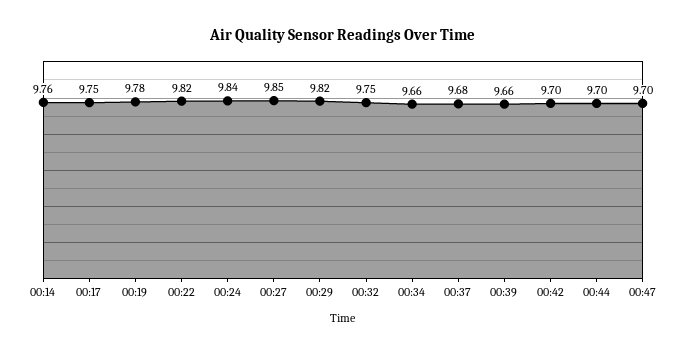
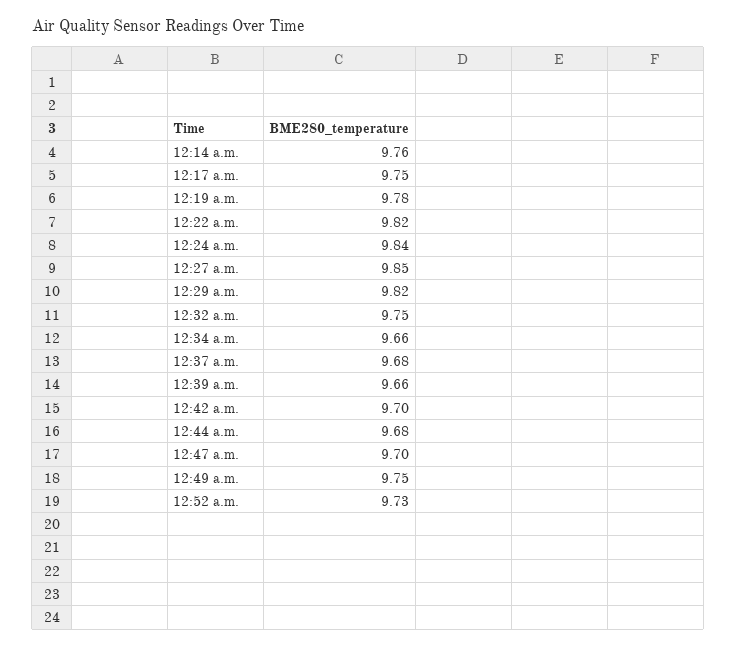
00:44: 9.7 -> 9.68
12:49 a.m.: none -> 9.75
12:52 a.m.: none -> 9.73

